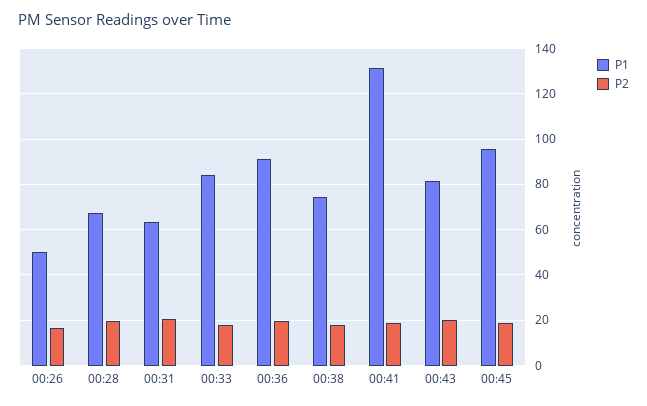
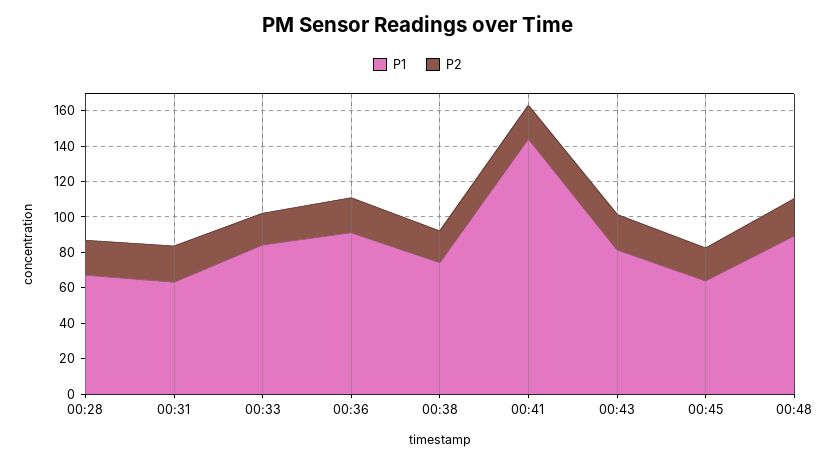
P1, 00:26: 50 -> none
P2, 00:26: 15 -> none
P1, 00:41: 130 -> 145
P1, 00:45: 95 -> 65
P1, 00:48: none -> 90
P2, 00:48: none -> 20

